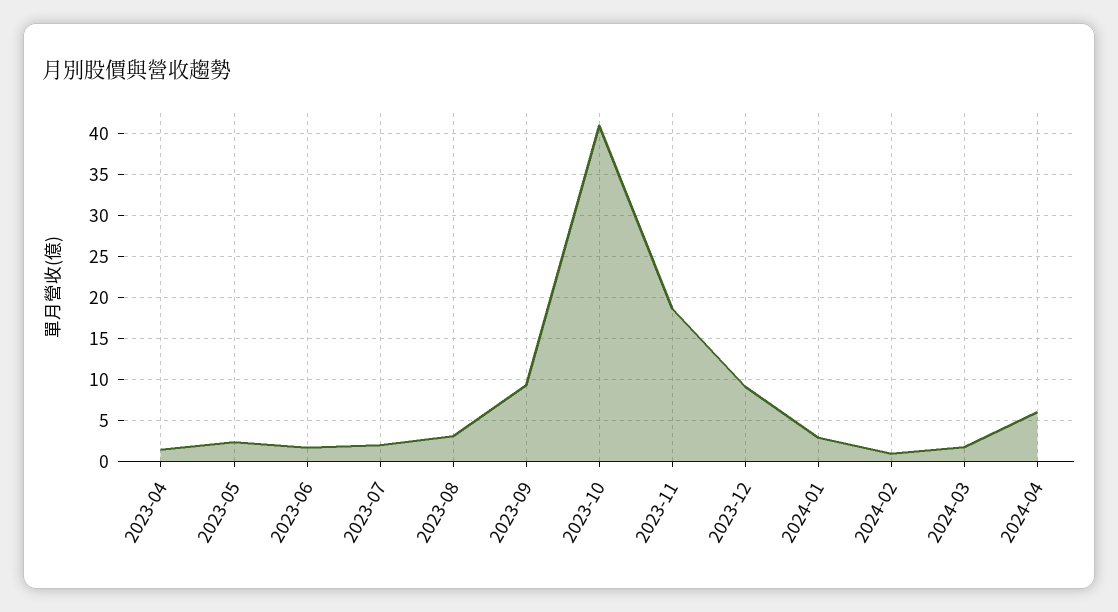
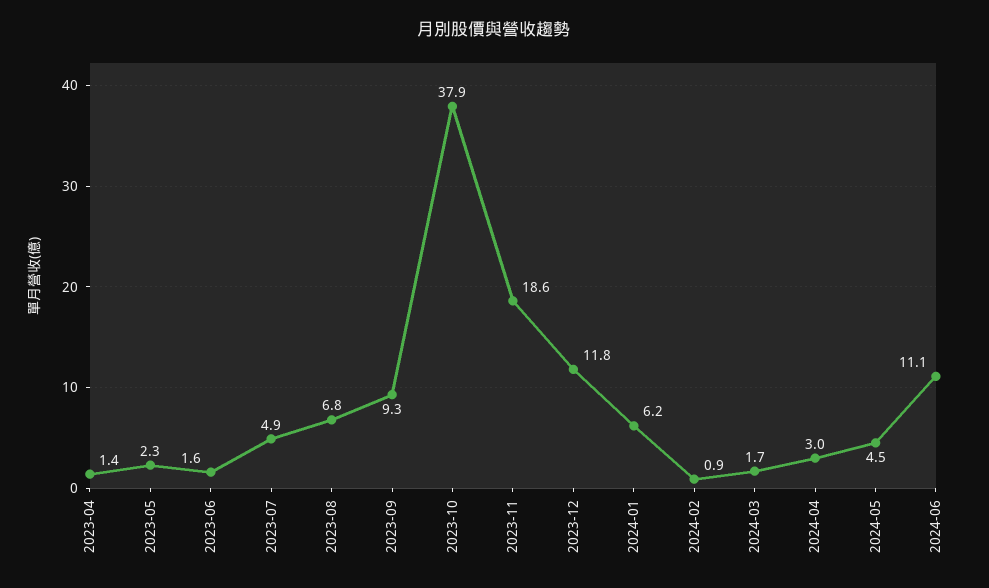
2023-07: 2 -> 4.9
2023-08: 3 -> 6.8
2023-10: 41 -> 37.9
2023-12: 9 -> 11.8
2024-01: 3 -> 6.2
2024-04: 6 -> 3
2024-05: none -> 4.5
2024-06: none -> 11.1

